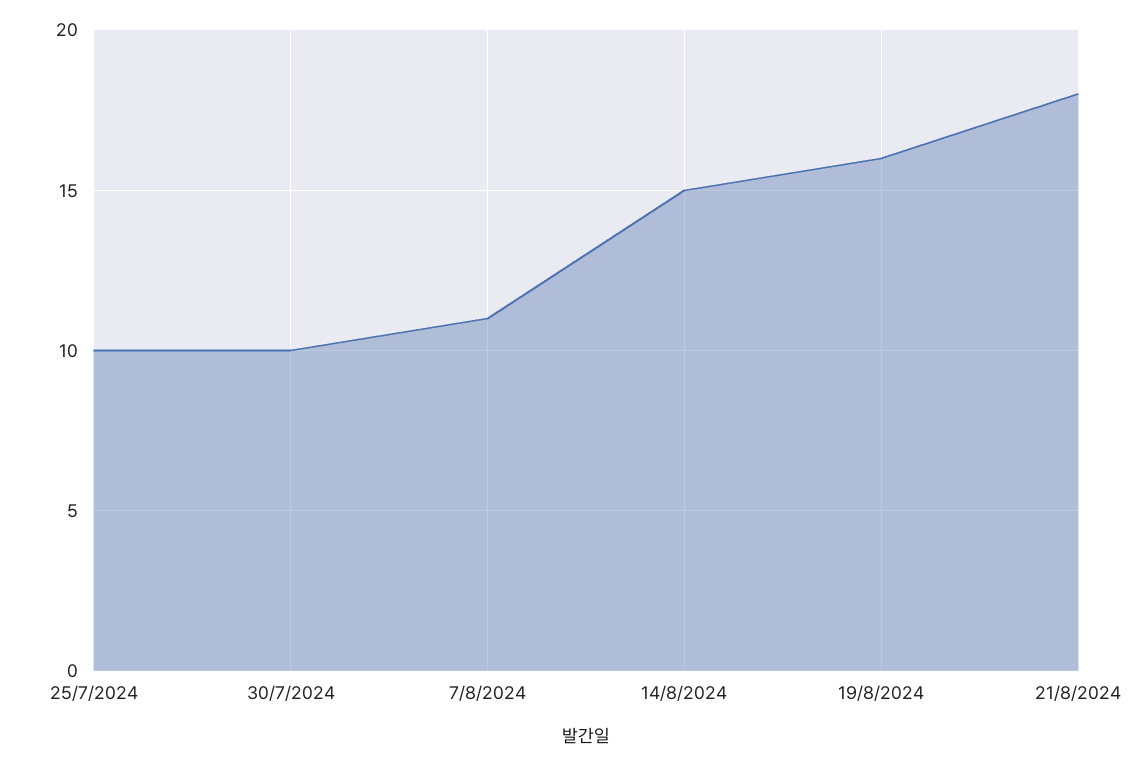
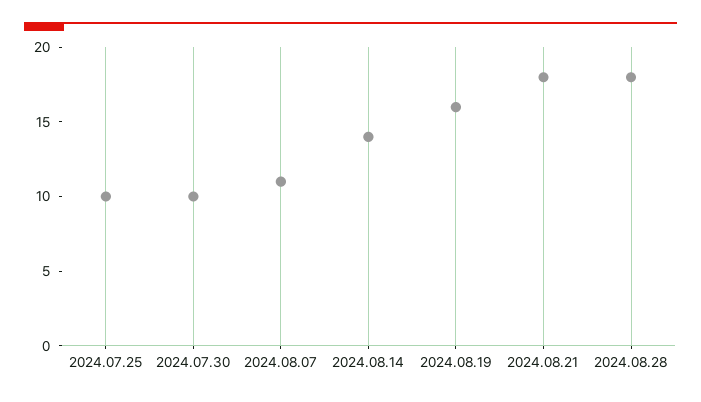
14/8/2024: 15 -> 14
2024.08.28: none -> 18

